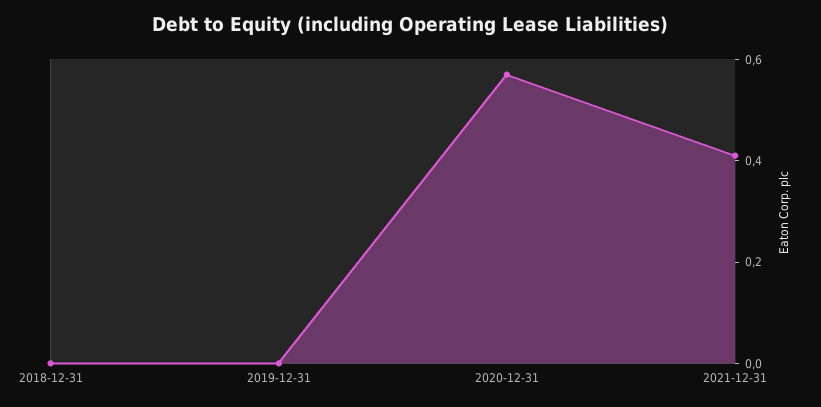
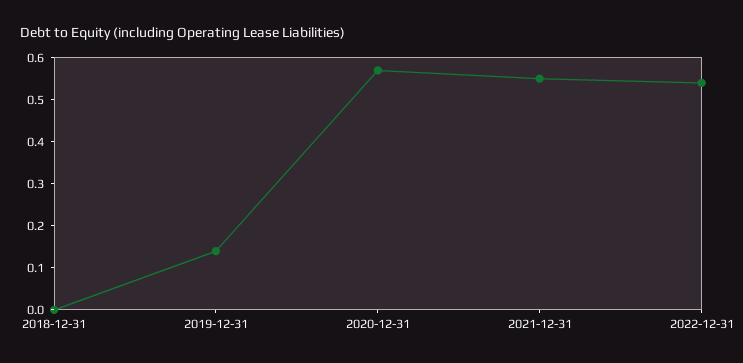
2019-12-31: 0 -> 0.15
2021-12-31: 0.4 -> 0.55
2022-12-31: none -> 0.55

